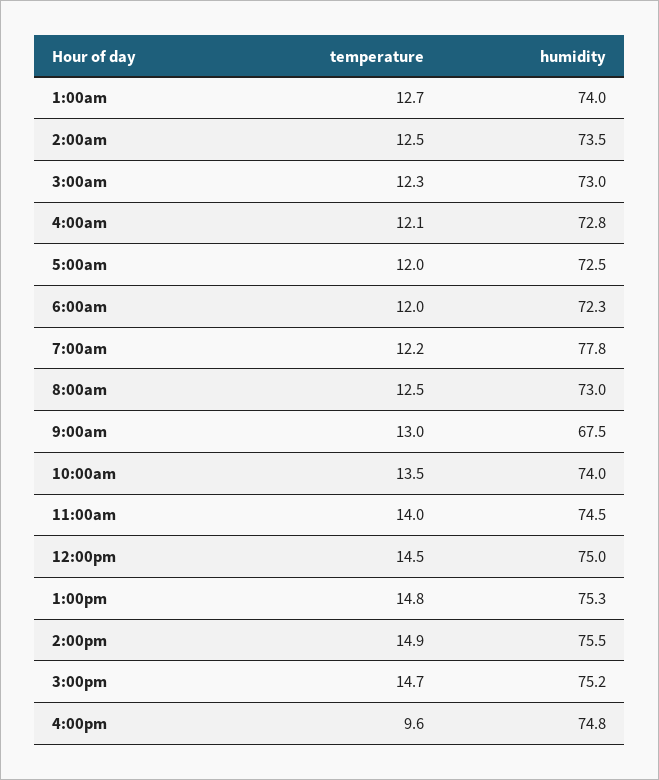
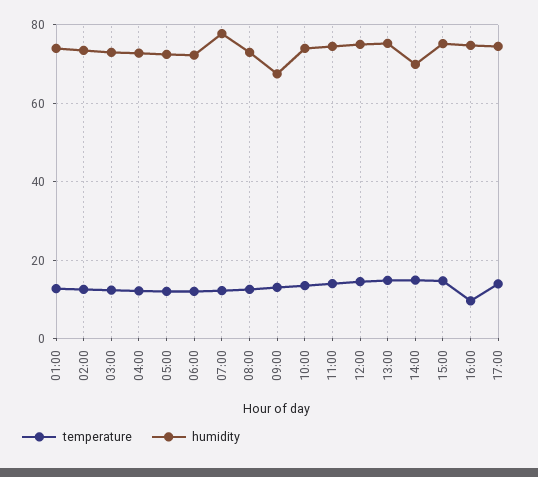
humidity, 2:00pm: 75.5 -> 70
temperature, 17:00: none -> 14
humidity, 17:00: none -> 74

